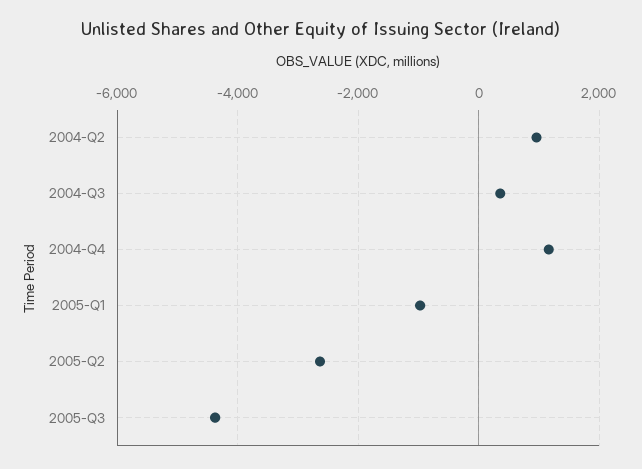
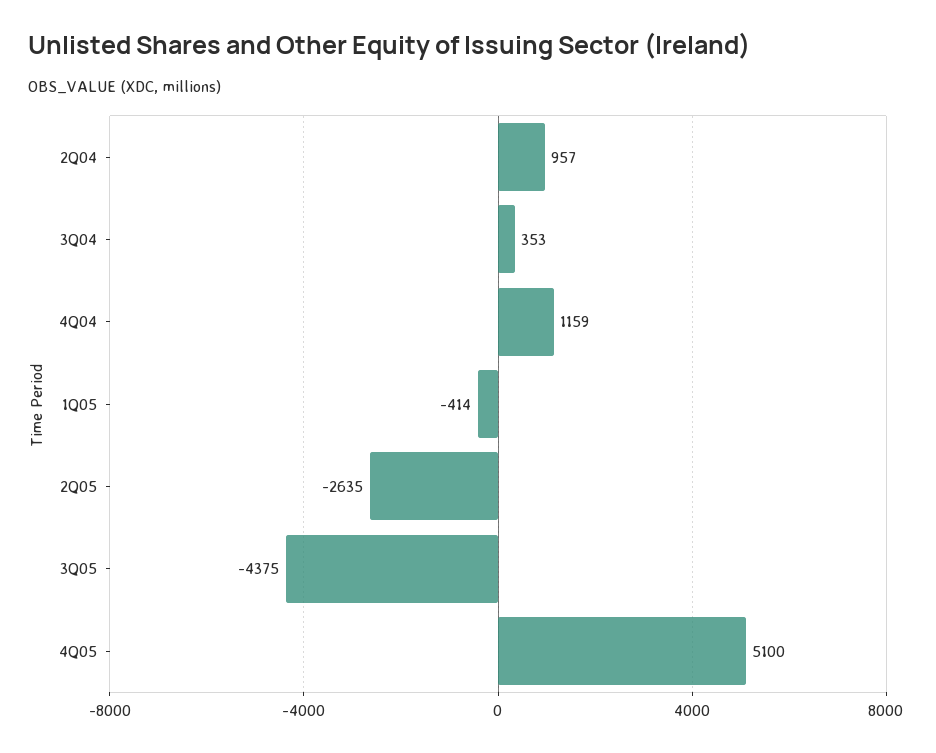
2005-Q1: -1000 -> -414
4Q05: none -> 5100

